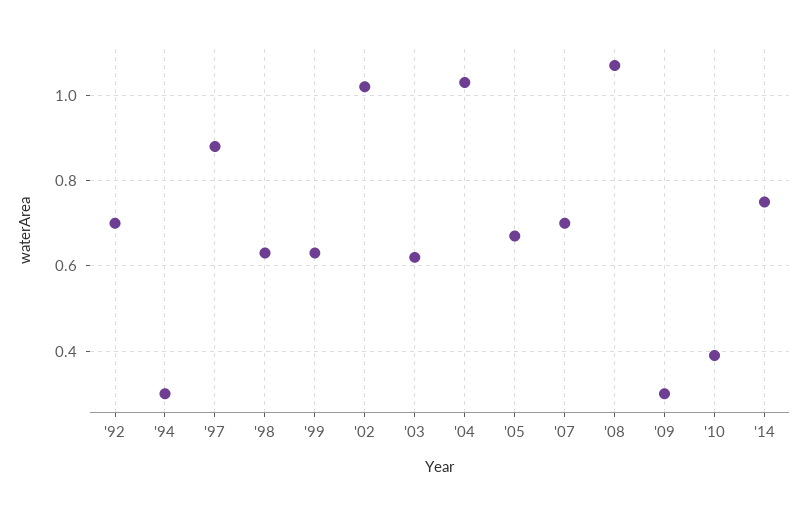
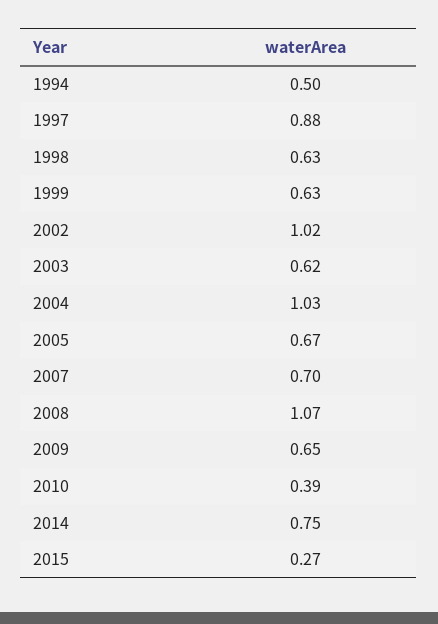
'92: 0.7 -> none
'94: 0.3 -> 0.5
'09: 0.3 -> 0.65
2015: none -> 0.27

